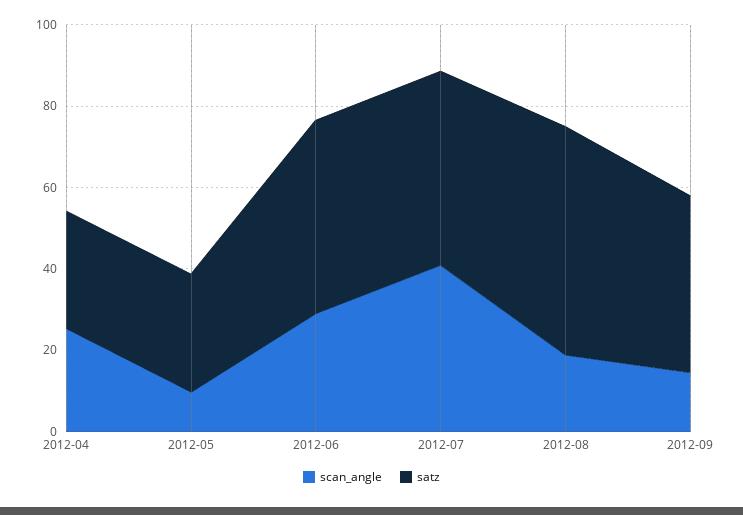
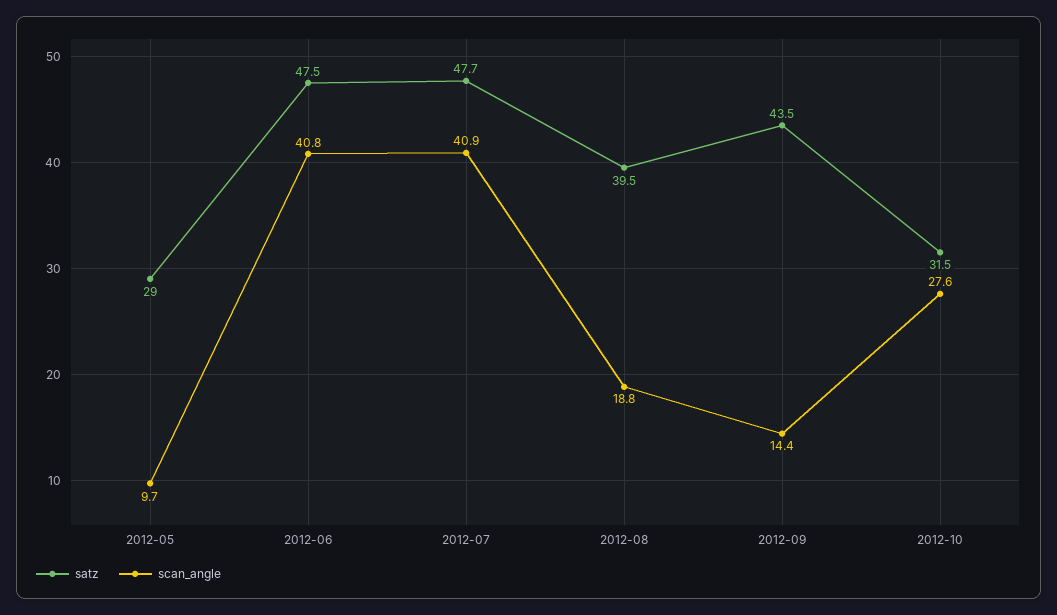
scan_angle, 2012-04: 25 -> none
satz, 2012-04: 30 -> none
scan_angle, 2012-06: 30 -> 40.8
satz, 2012-08: 55 -> 39.5
satz, 2012-10: none -> 31.5
scan_angle, 2012-10: none -> 27.6

